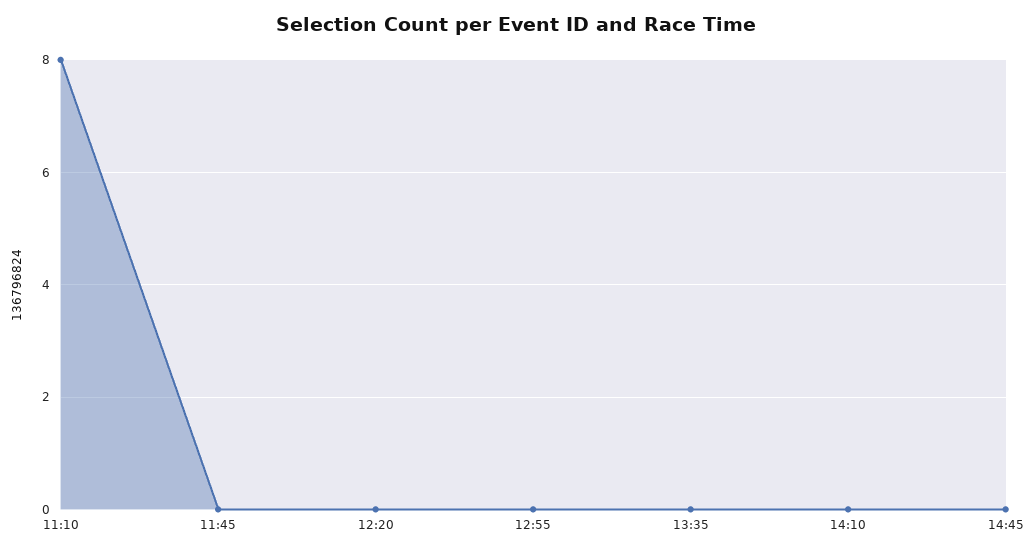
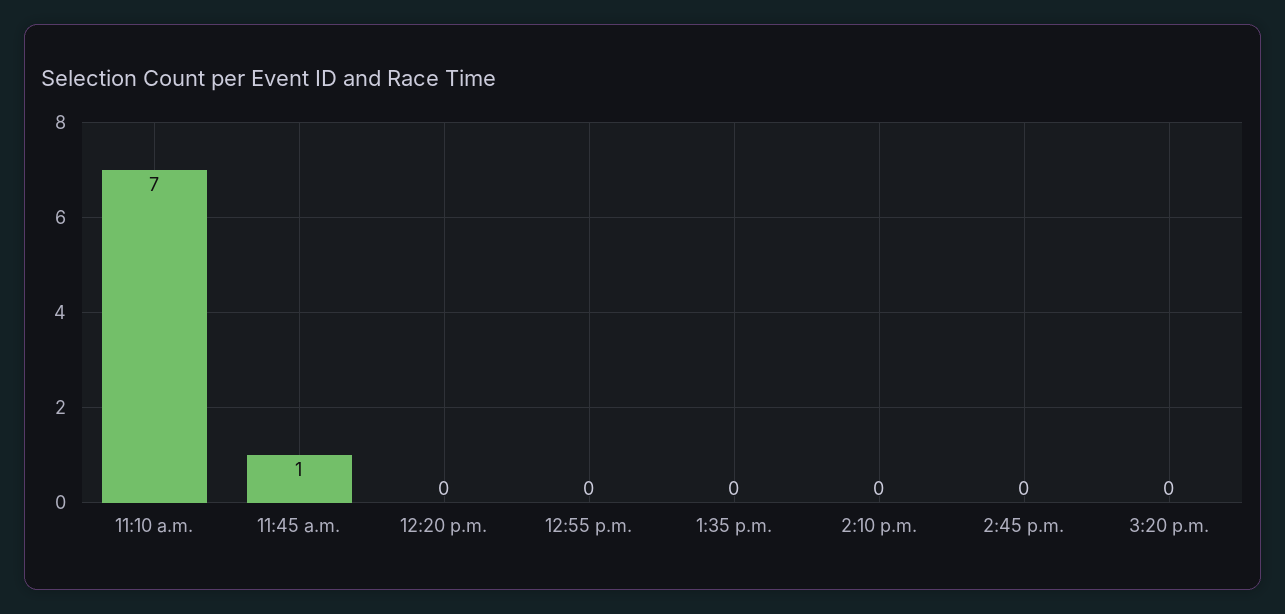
11:10: 8 -> 7
11:45: 0 -> 1
3:20 p.m.: none -> 0

